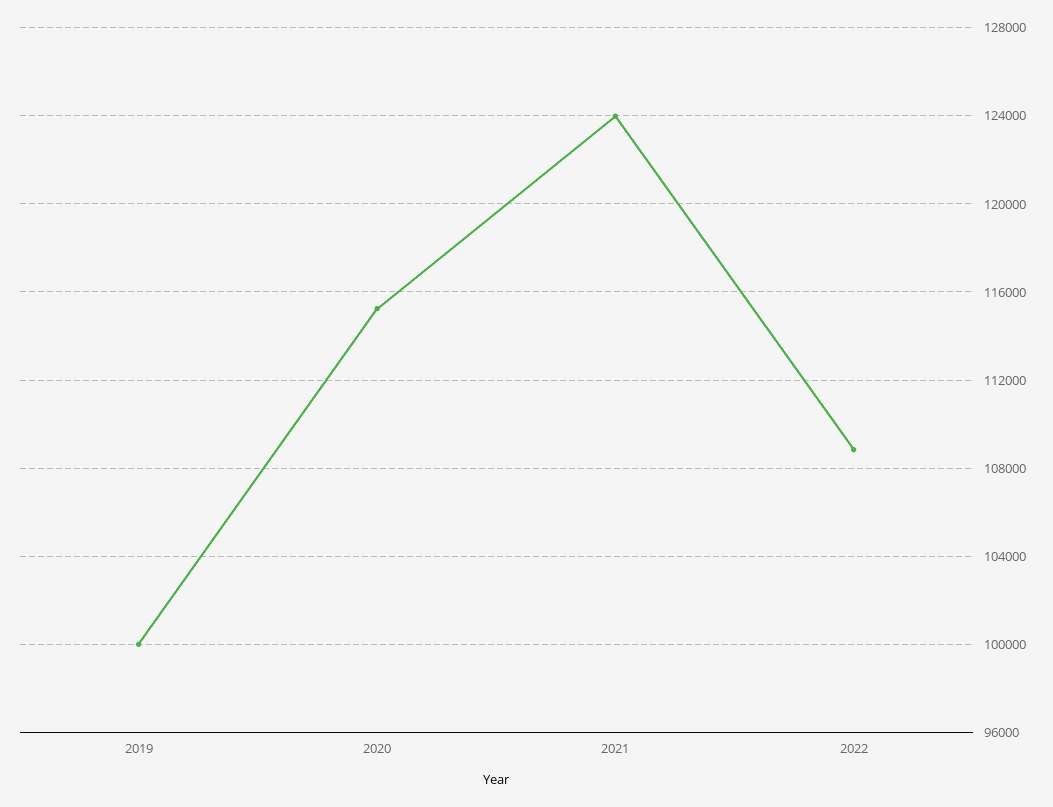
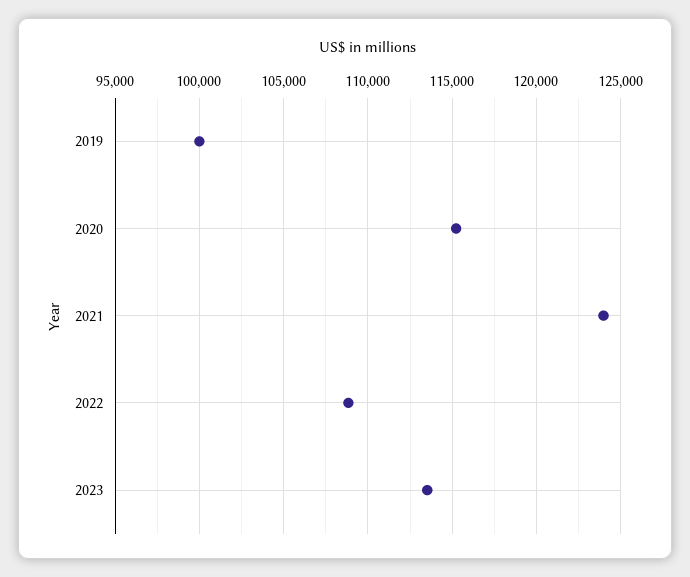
2023: none -> 113500

